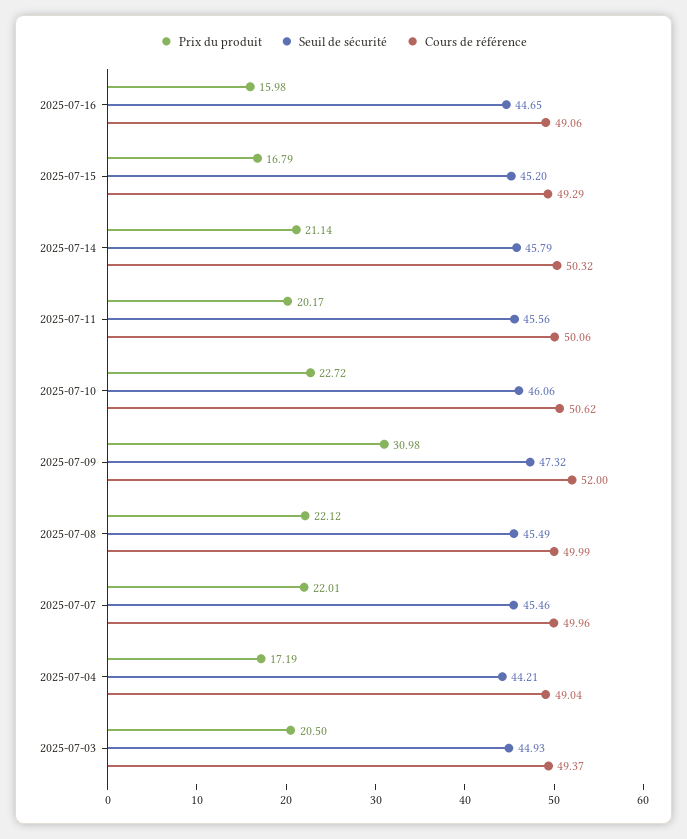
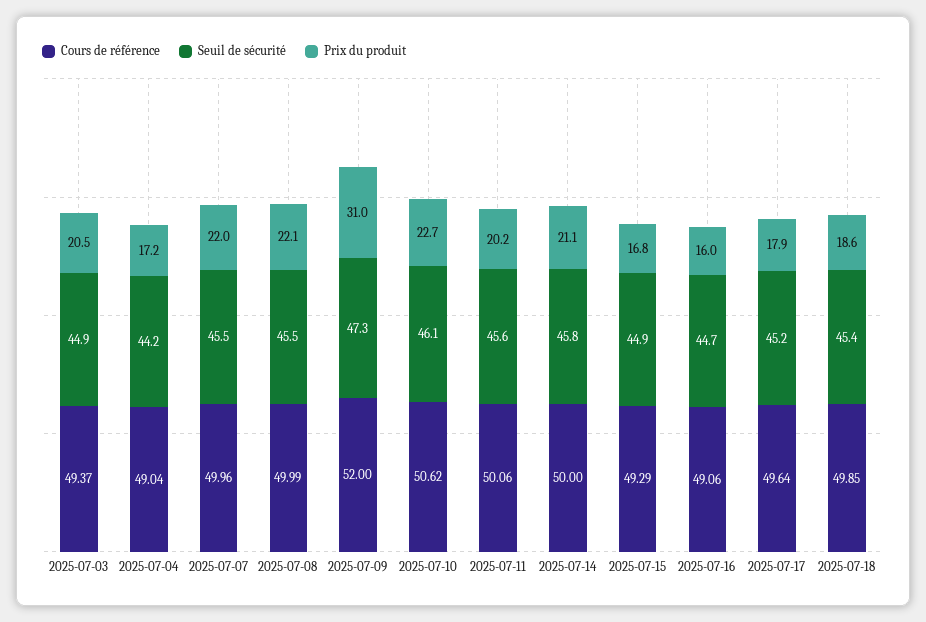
Seuil de sécurité, 2025-07-15: 45.2 -> 44.9
Cours de référence, 2025-07-14: 50.32 -> 50
Cours de référence, 2025-07-17: none -> 49.64
Seuil de sécurité, 2025-07-17: none -> 45.2
Prix du produit, 2025-07-17: none -> 17.9
Cours de référence, 2025-07-18: none -> 49.85
Seuil de sécurité, 2025-07-18: none -> 45.4
Prix du produit, 2025-07-18: none -> 18.6

